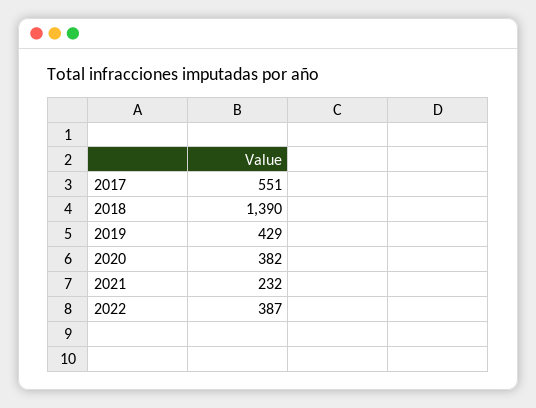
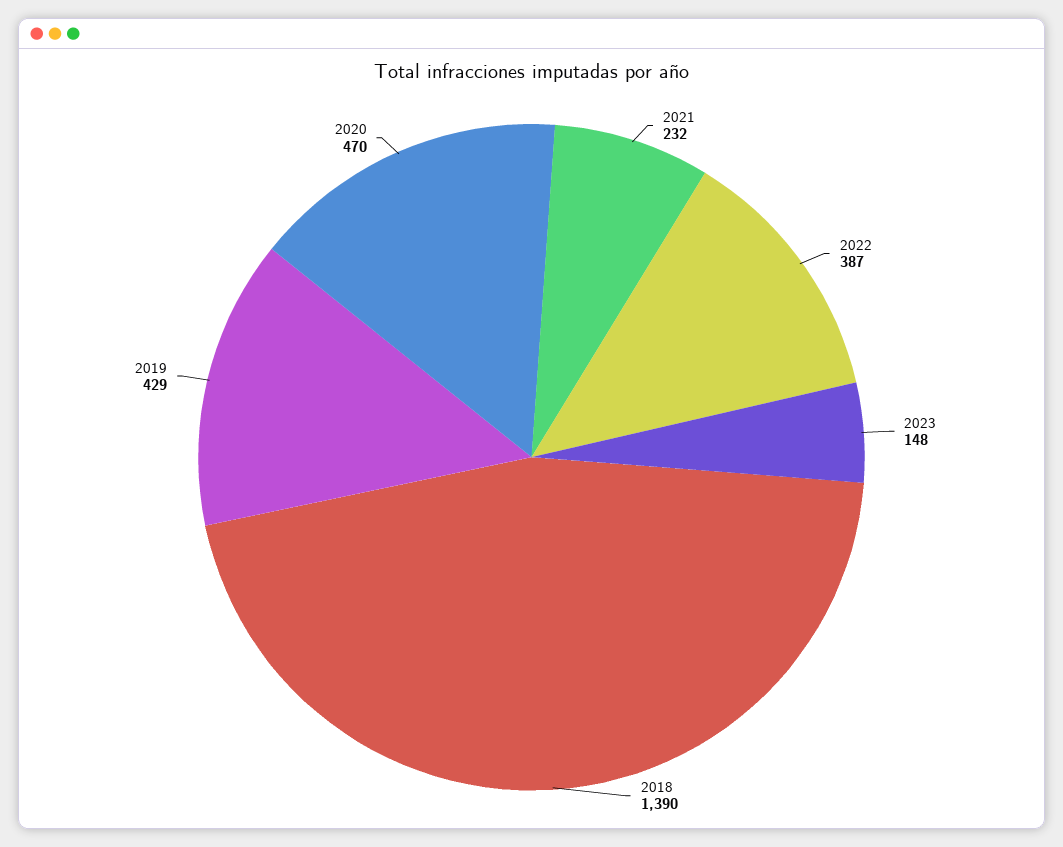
2017: 551 -> none
2020: 382 -> 470
2023: none -> 148

